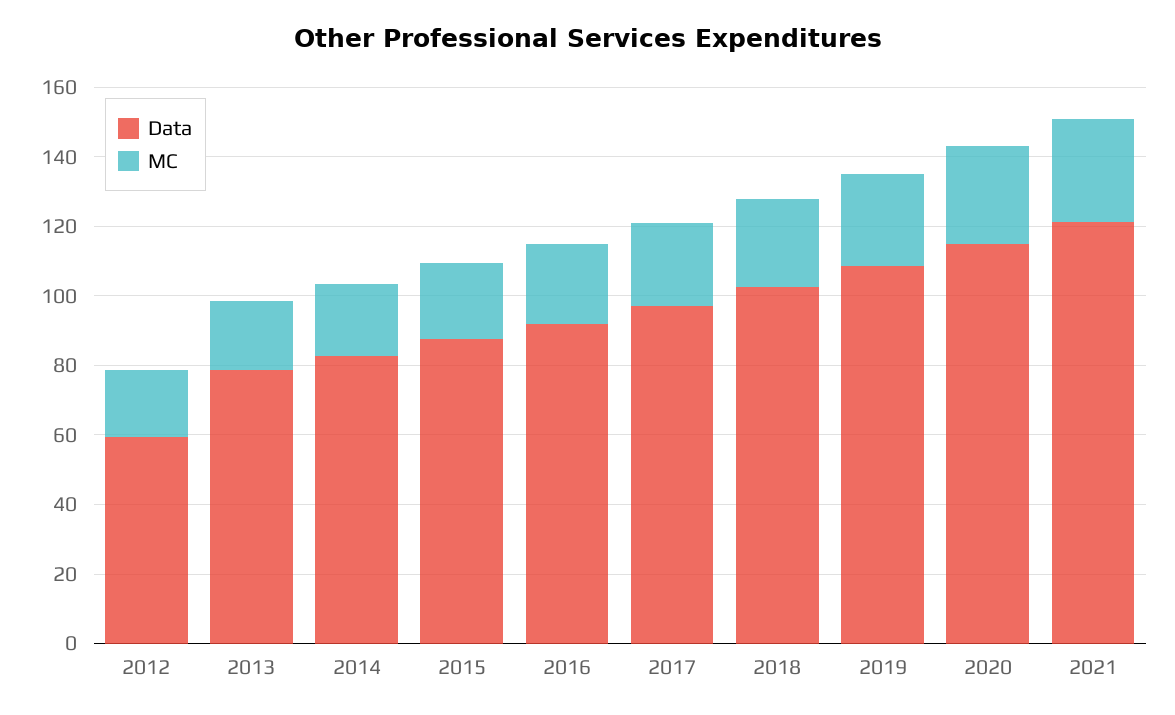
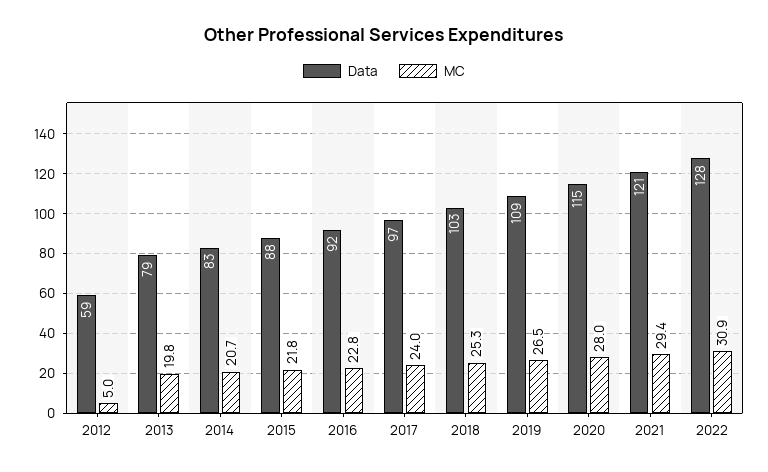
MC, 2012: 20 -> 5
Data, 2022: none -> 128
MC, 2022: none -> 30.9

